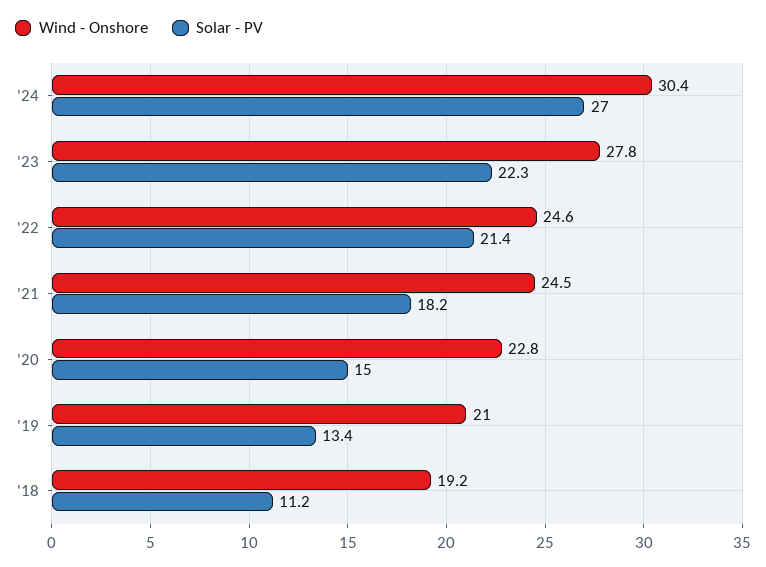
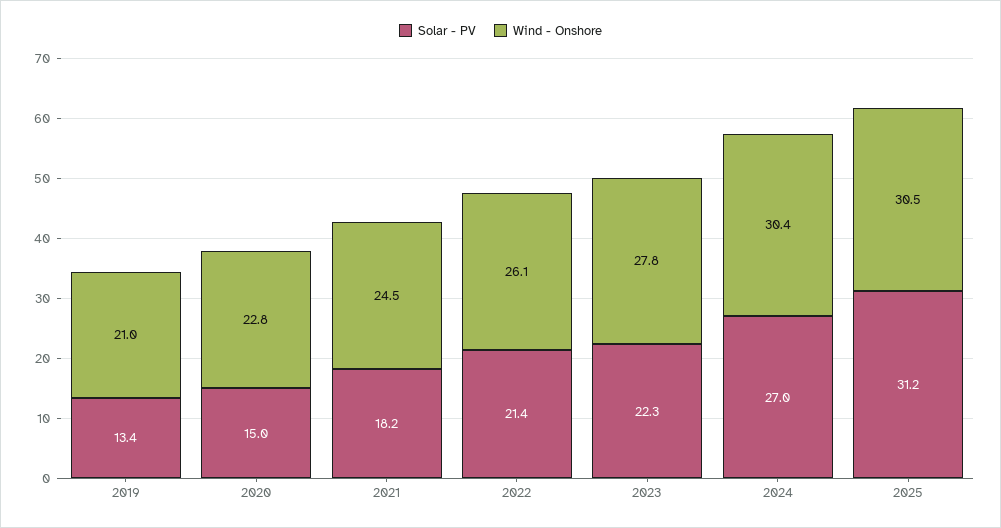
Wind - Onshore, '22: 24.6 -> 26.1
Wind - Onshore, '18: 19.2 -> none
Solar - PV, '18: 11.2 -> none
Solar - PV, 2025: none -> 31.2
Wind - Onshore, 2025: none -> 30.5

